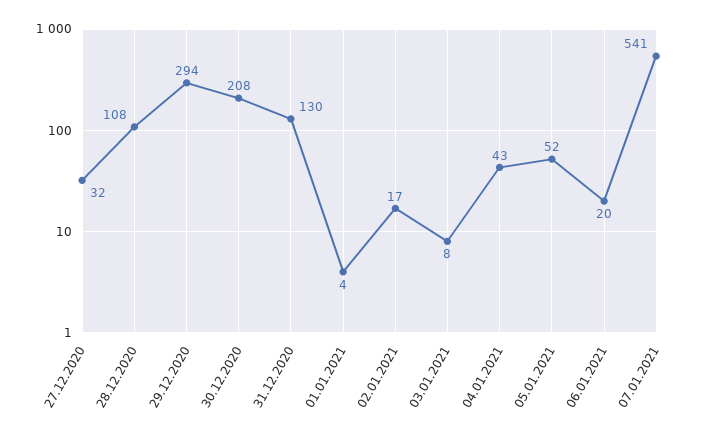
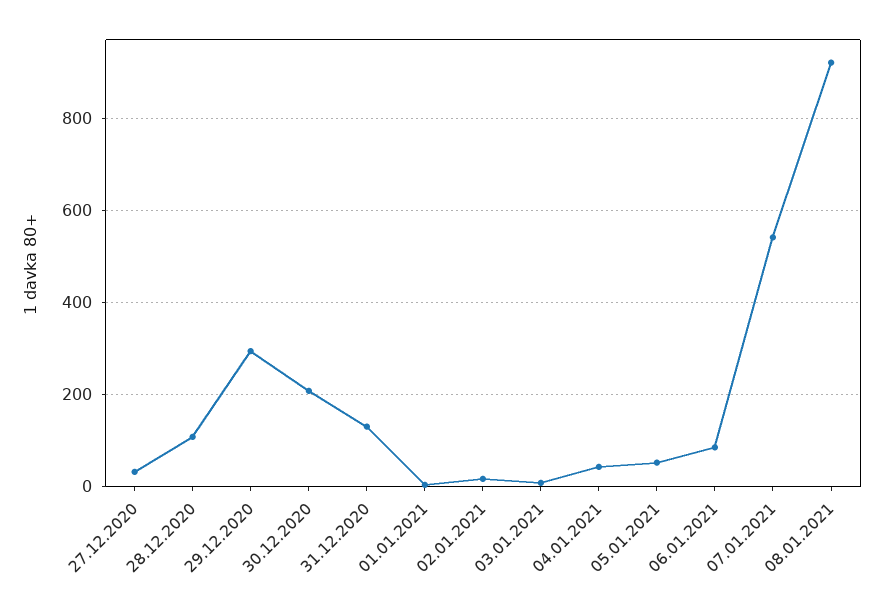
06.01.2021: 20 -> 80
08.01.2021: none -> 920

